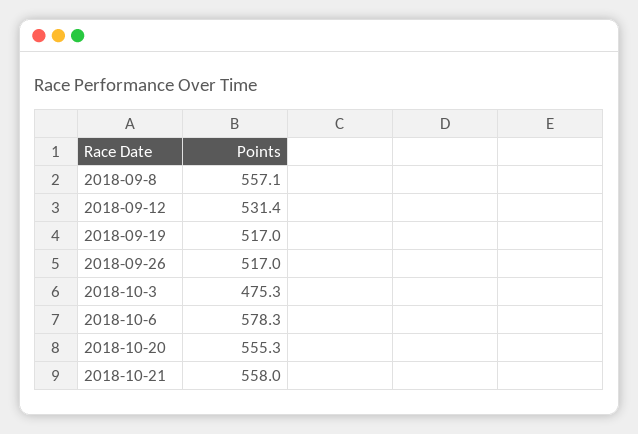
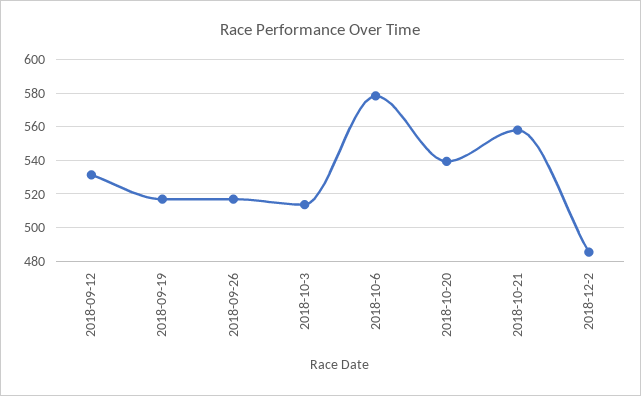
2018-09-8: 557.1 -> none
2018-10-3: 475.3 -> 515
2018-10-20: 555.3 -> 540
2018-12-2: none -> 485

